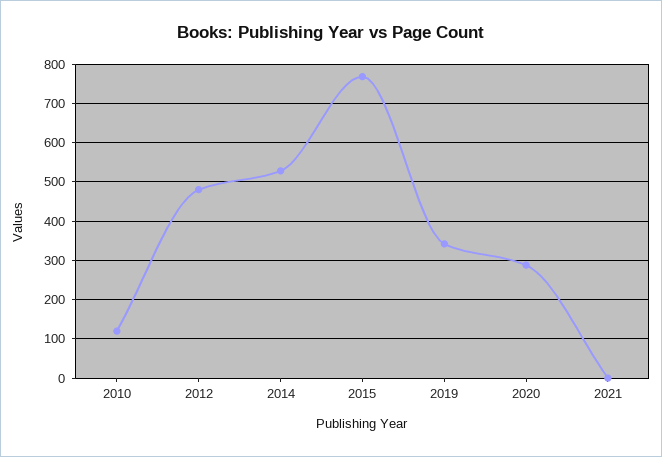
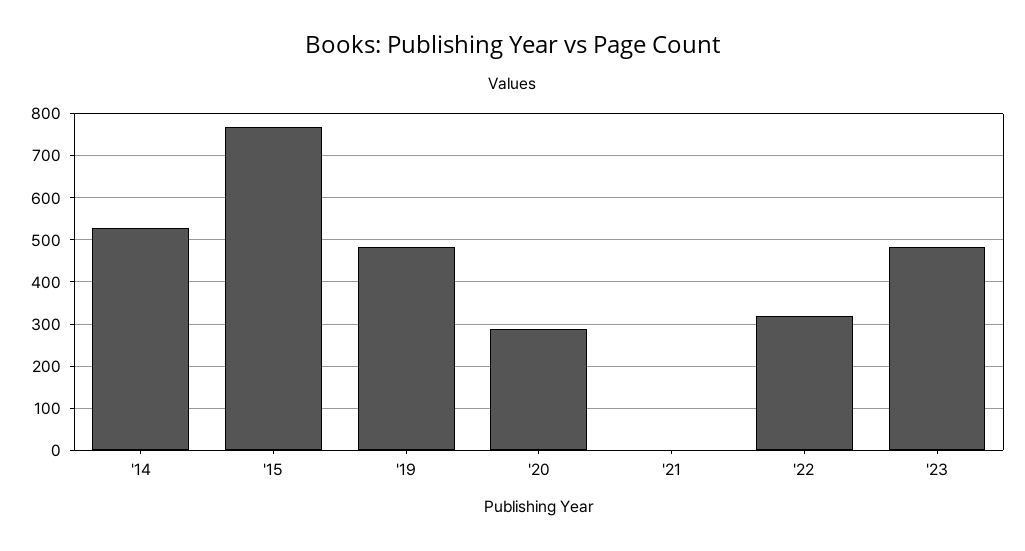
2010: 120 -> none
2012: 480 -> none
2019: 340 -> 480
'22: none -> 320
'23: none -> 480

